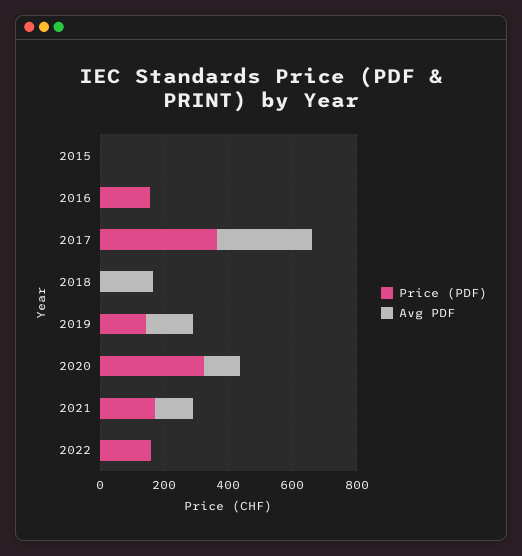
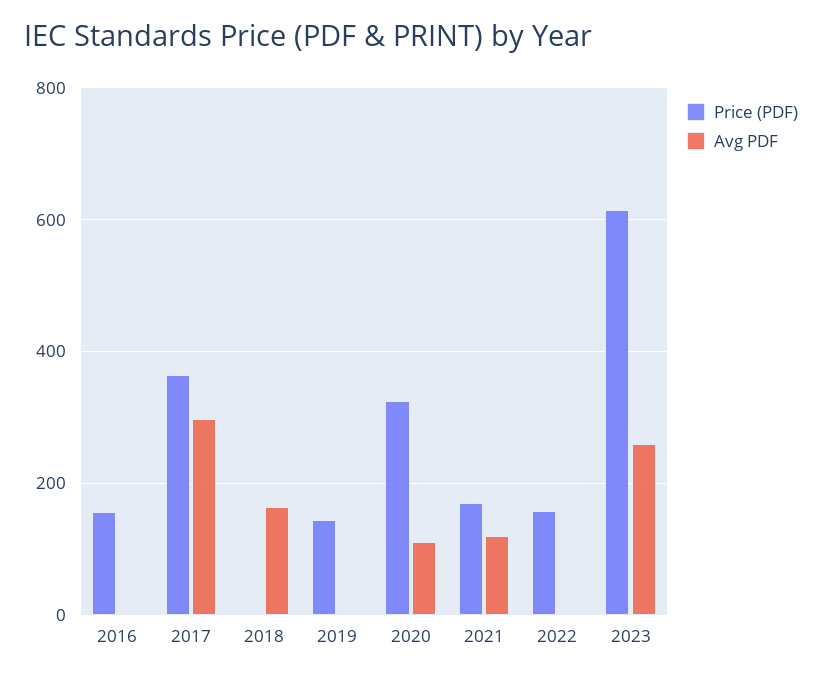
Price (PDF), 2015: 0 -> none
Avg PDF, 2015: 0 -> none
Avg PDF, 2019: 150 -> 0
Price (PDF), 2023: none -> 620
Avg PDF, 2023: none -> 260

